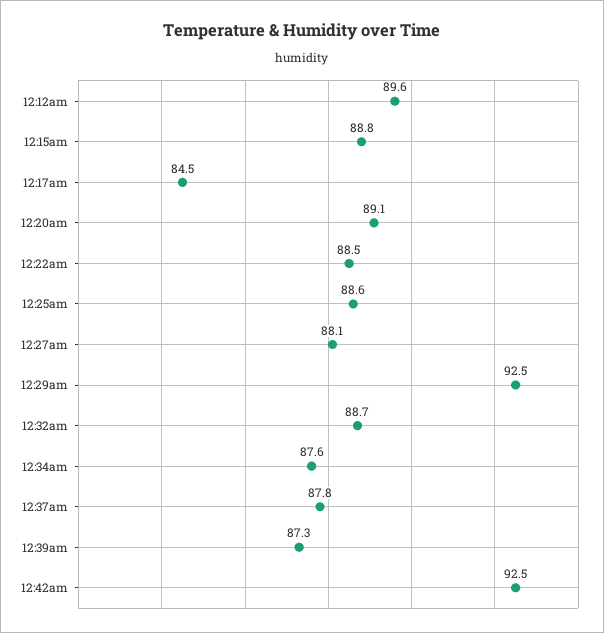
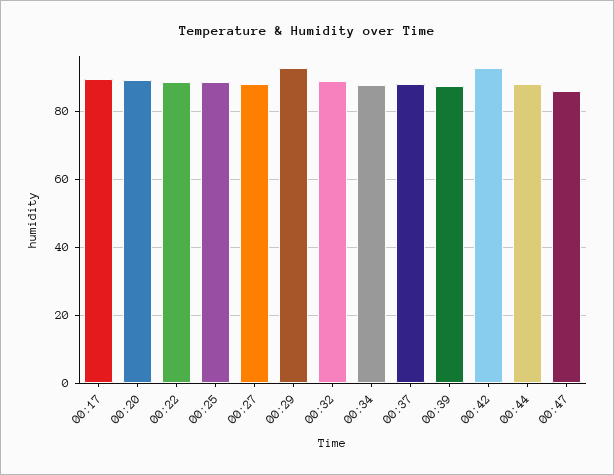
12:12am: 89.6 -> none
12:15am: 88.8 -> none
12:17am: 84.5 -> 90
00:44: none -> 88
00:47: none -> 86

